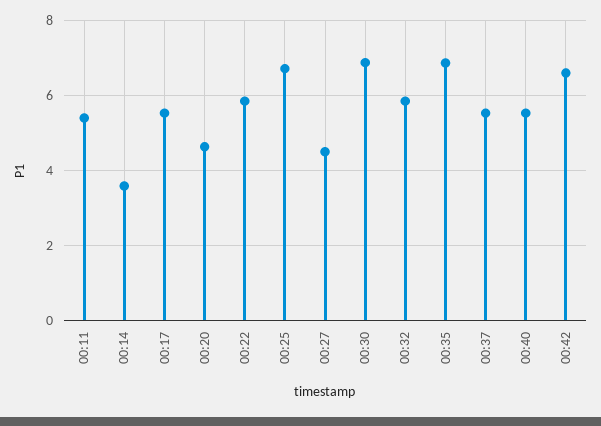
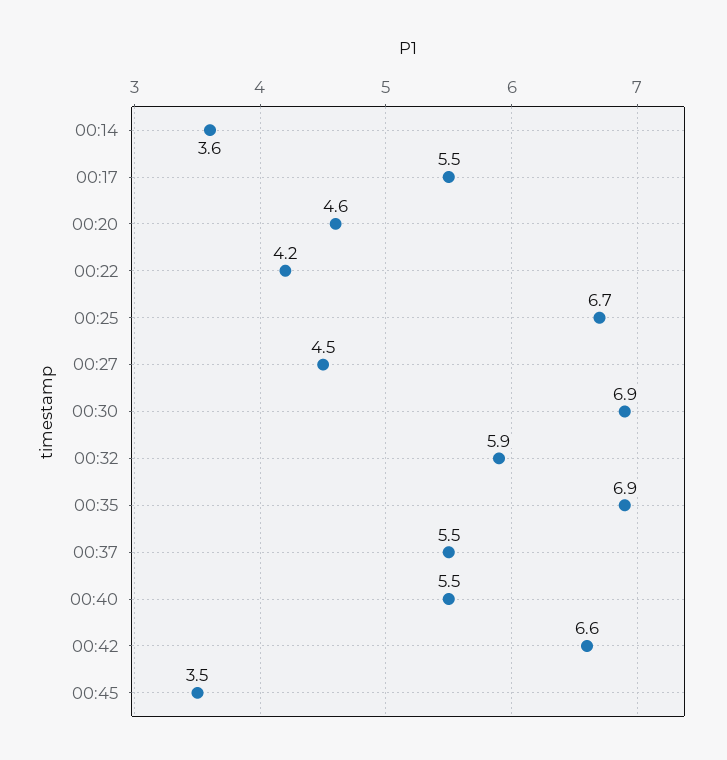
00:11: 5.4 -> none
00:22: 5.8 -> 4.2
00:45: none -> 3.5

